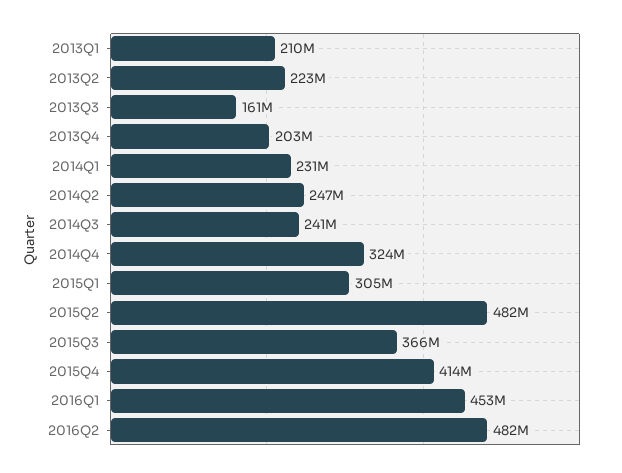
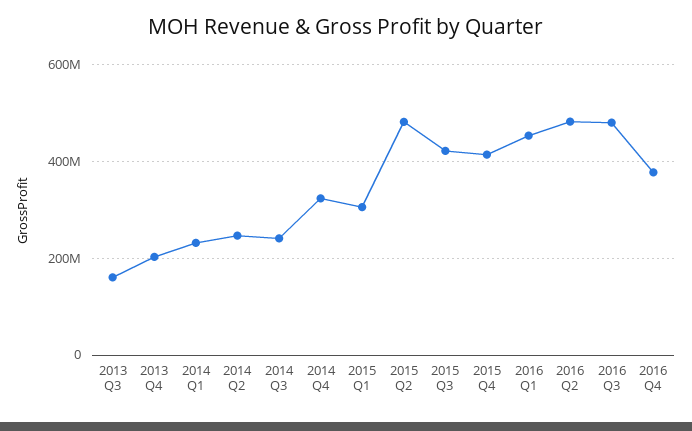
2013Q1: 210000000 -> none
2013Q2: 223000000 -> none
2015Q3: 366000000 -> 420000000
2016 Q3: none -> 480000000
2016 Q4: none -> 380000000

